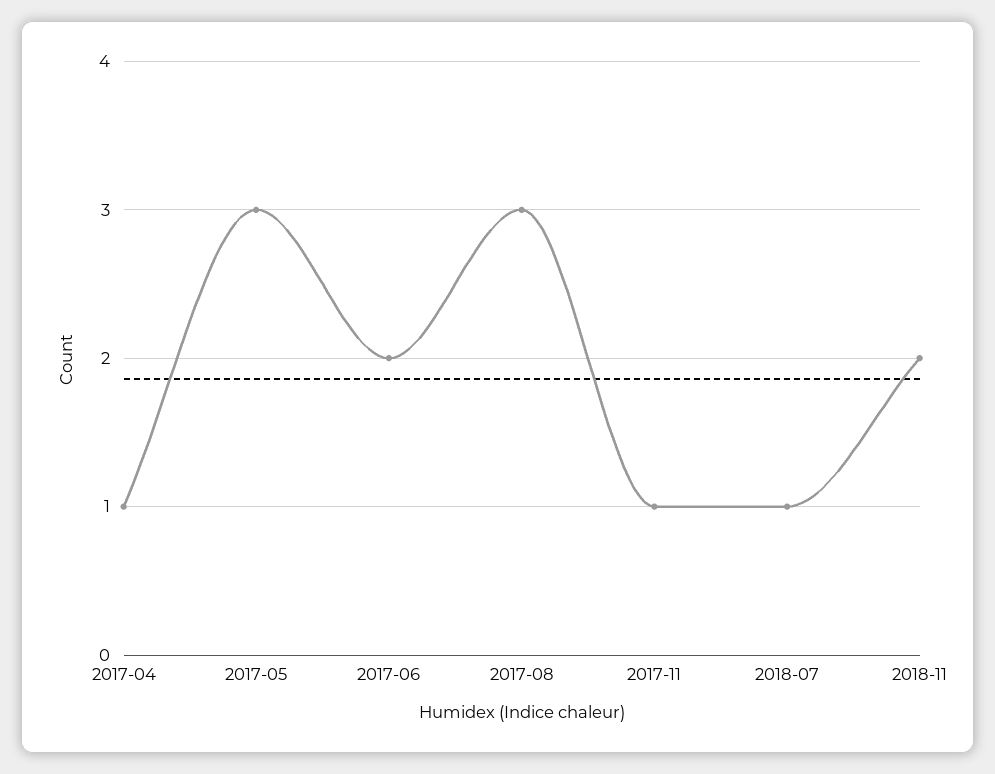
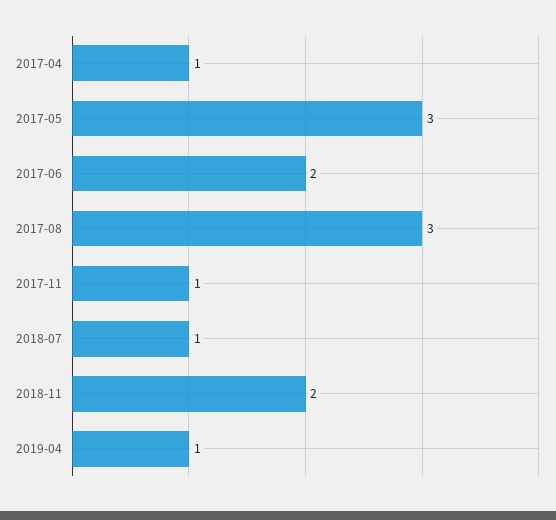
2019-04: none -> 1

